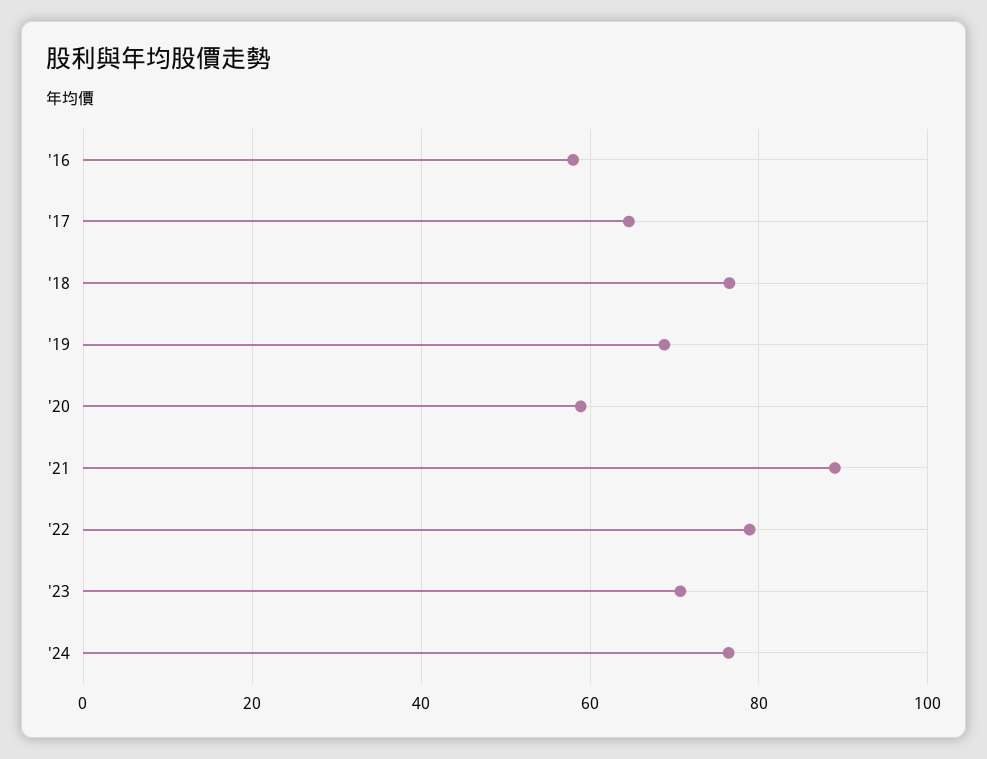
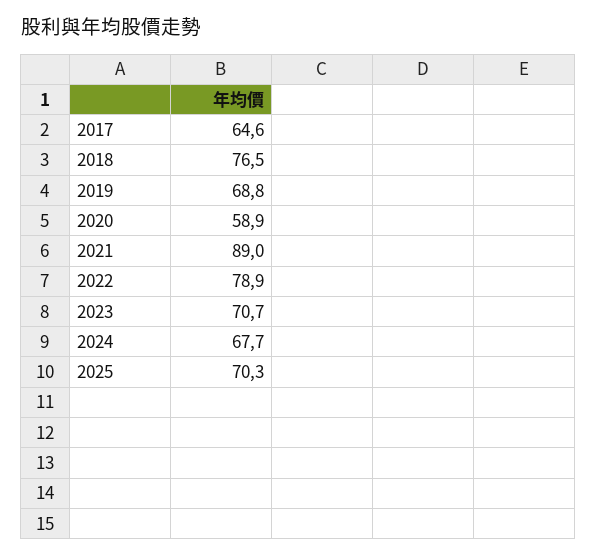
'16: 58 -> none
'24: 76 -> 67.7
2025: none -> 70.3

